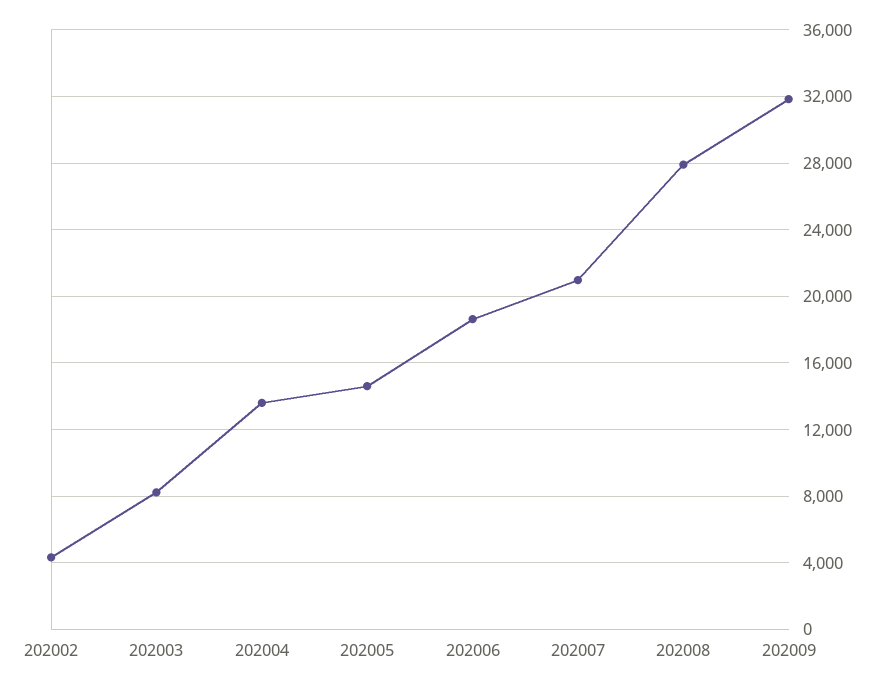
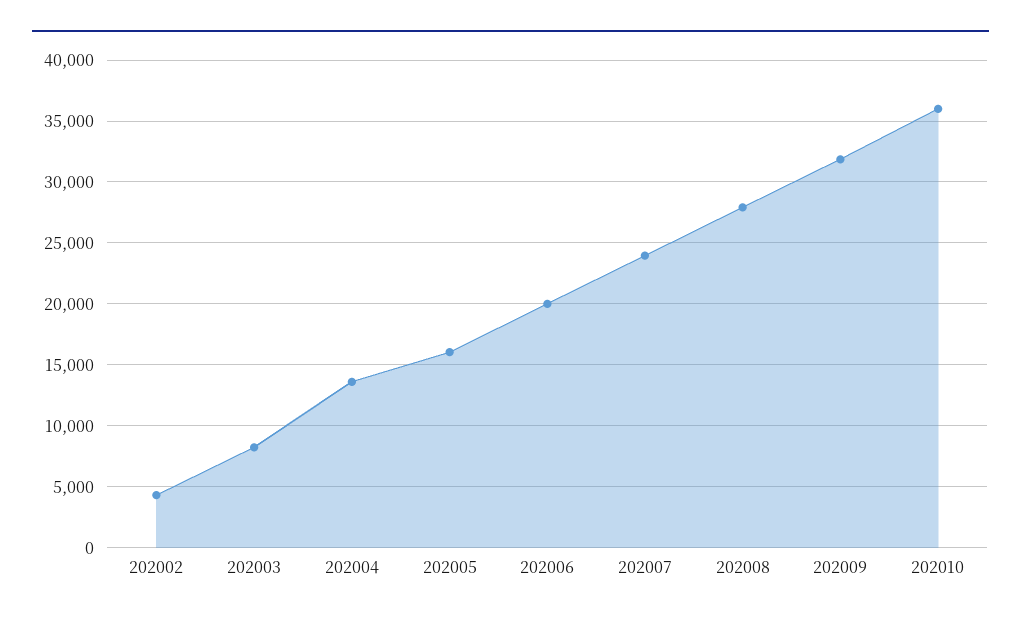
202005: 14500 -> 16000
202006: 18500 -> 20000
202007: 21000 -> 24000
202010: none -> 36000

